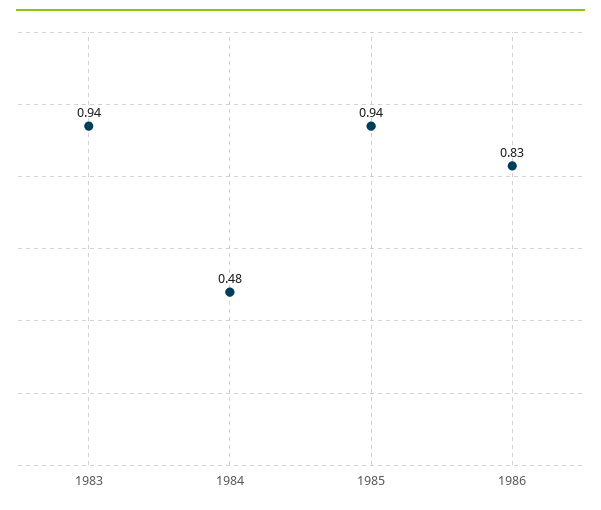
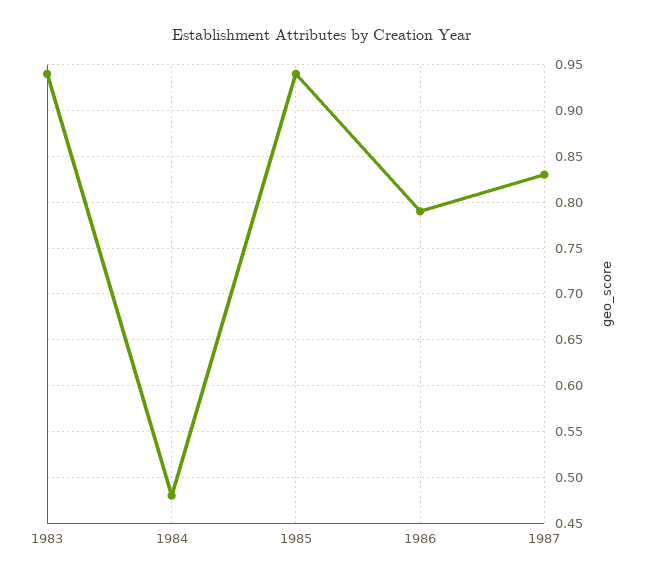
1986: 0.83 -> 0.79
1987: none -> 0.83

